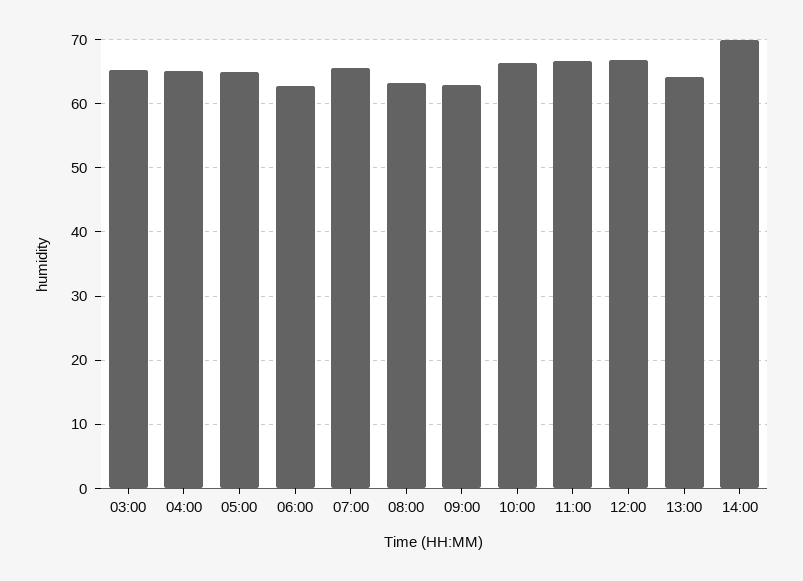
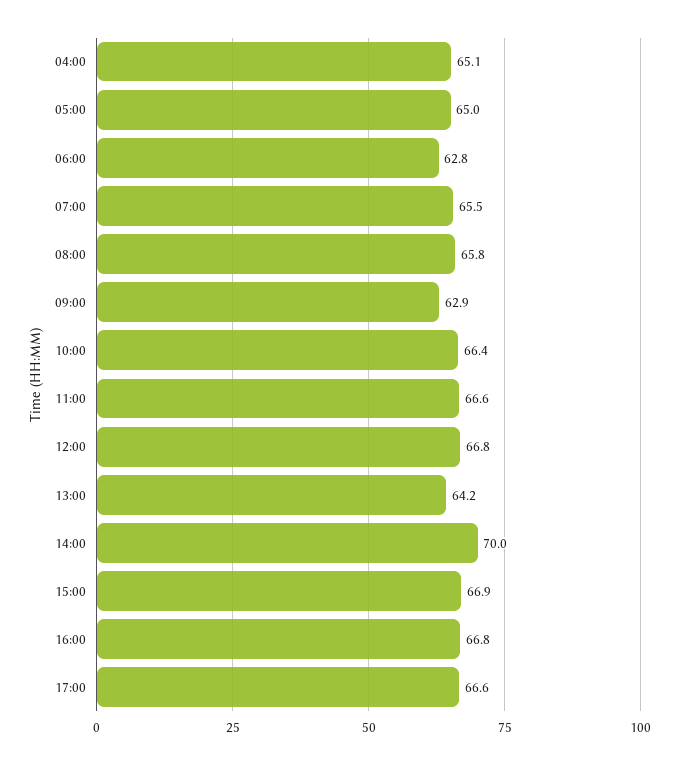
03:00: 65 -> none
08:00: 63 -> 65.8
15:00: none -> 66.9
16:00: none -> 66.8
17:00: none -> 66.6

